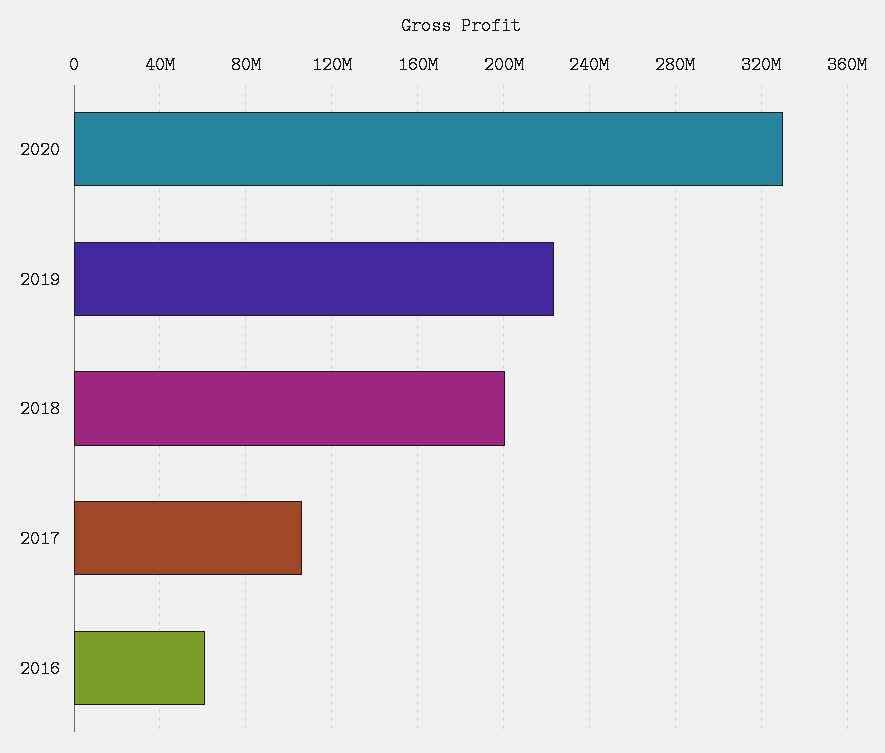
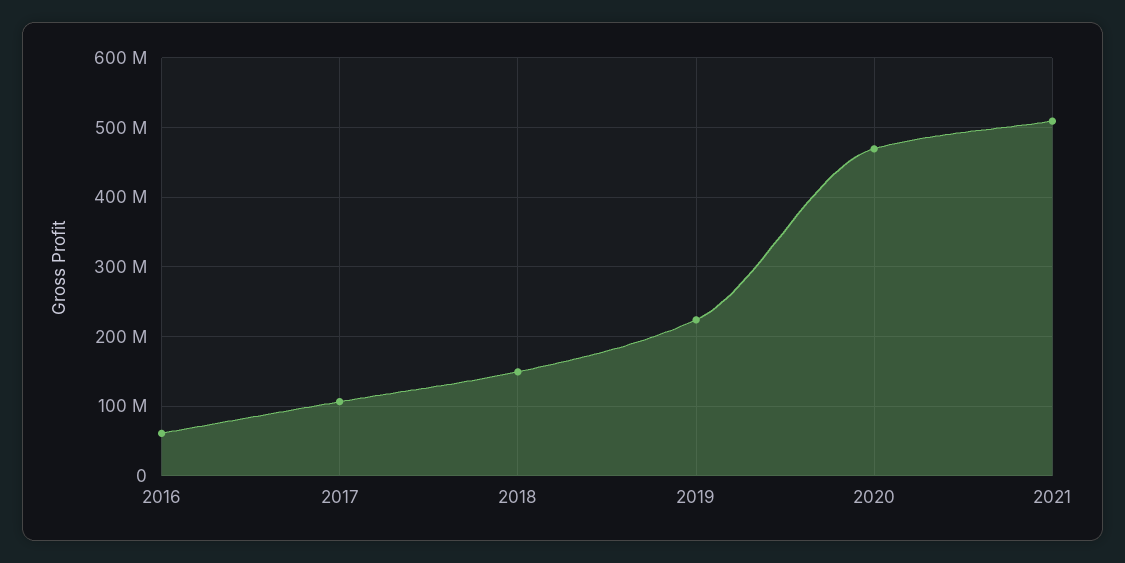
2020: 330000000 -> 470000000
2018: 200000000 -> 150000000
2021: none -> 510000000

